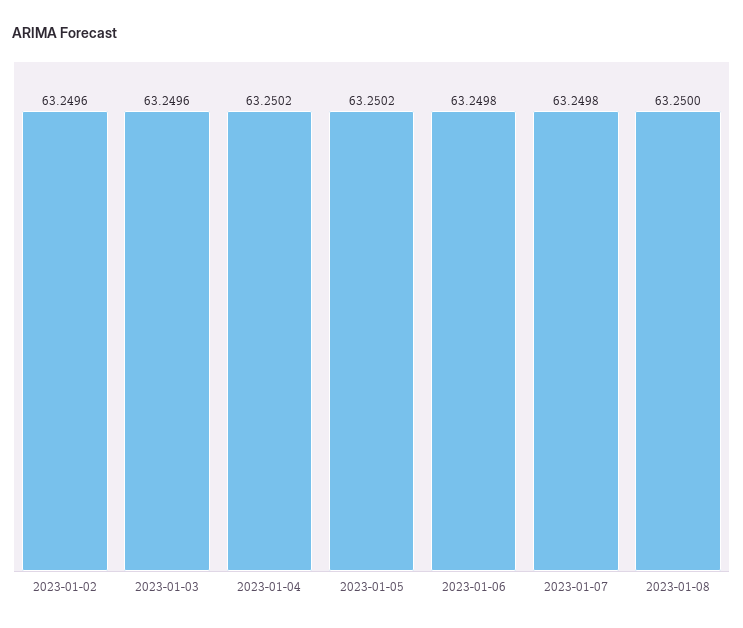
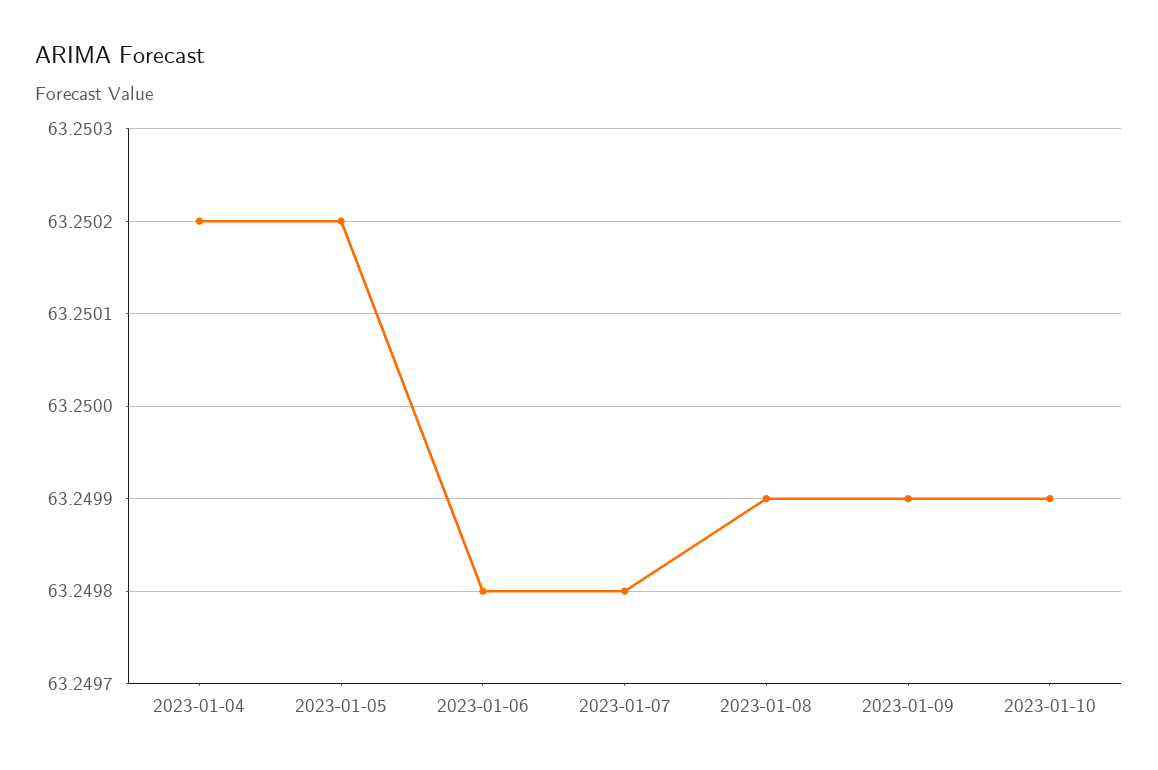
2023-01-02: 63.2496 -> none
2023-01-03: 63.2496 -> none
2023-01-08: 63.25 -> 63.2499
2023-01-09: none -> 63.2499
2023-01-10: none -> 63.2499

